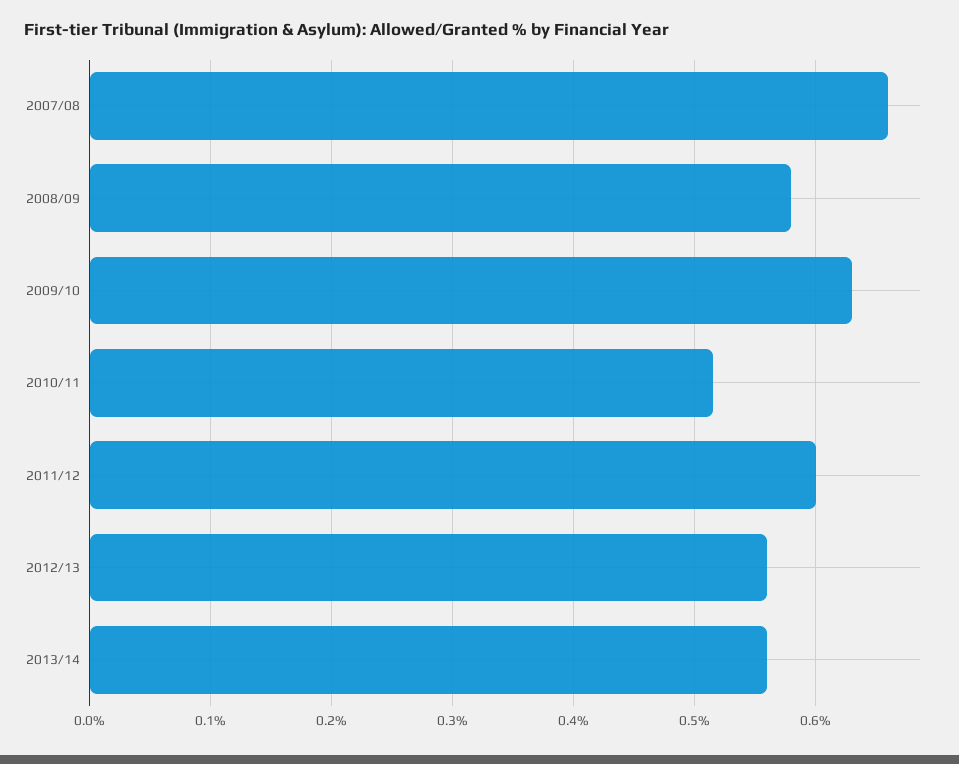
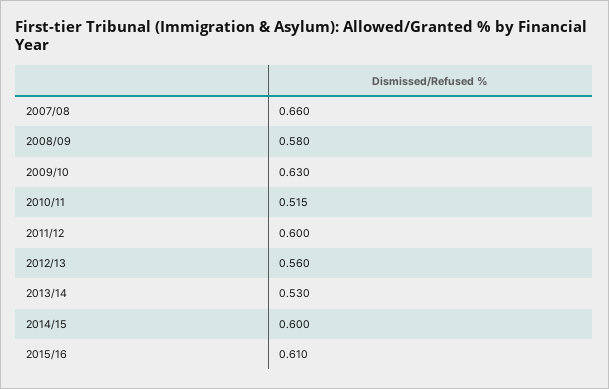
2013/14: 0.56 -> 0.53
2014/15: none -> 0.6
2015/16: none -> 0.61

